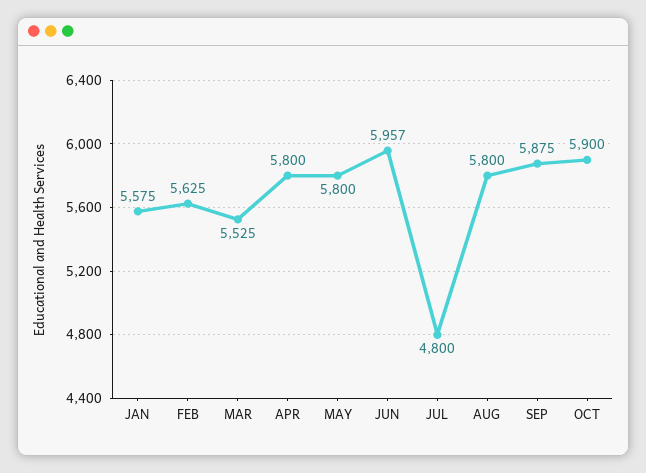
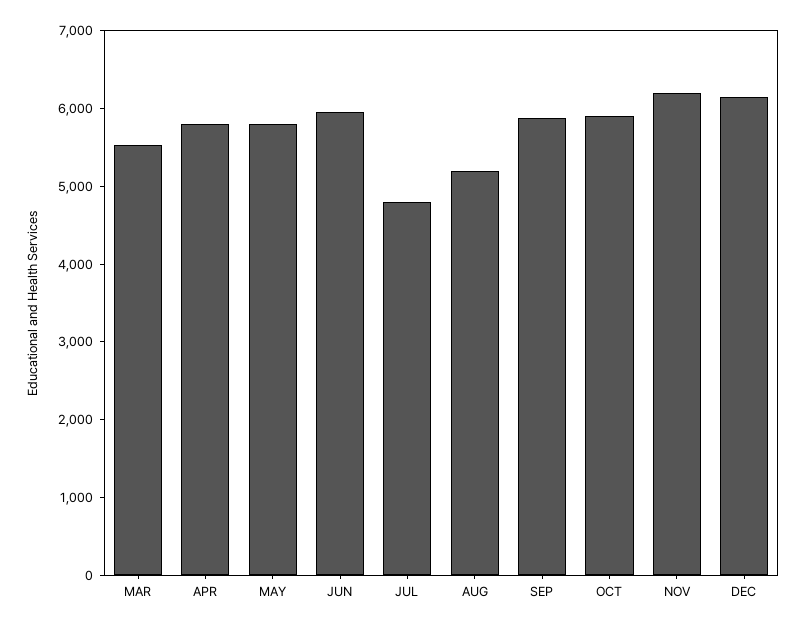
JAN: 5575 -> none
FEB: 5625 -> none
AUG: 5800 -> 5200
NOV: none -> 6200
DEC: none -> 6200

